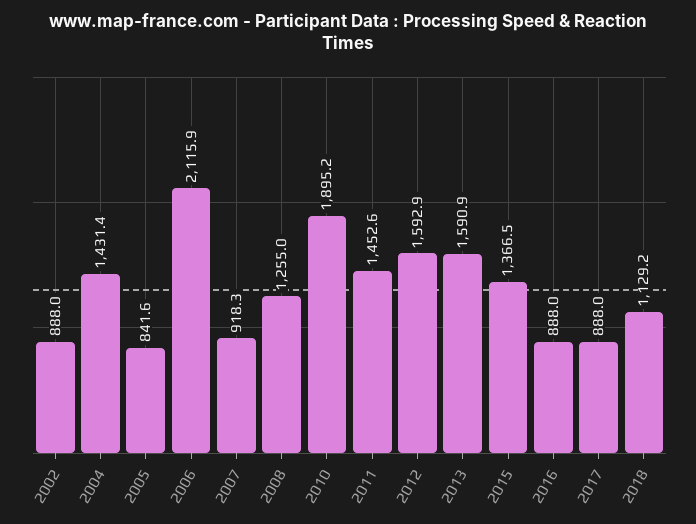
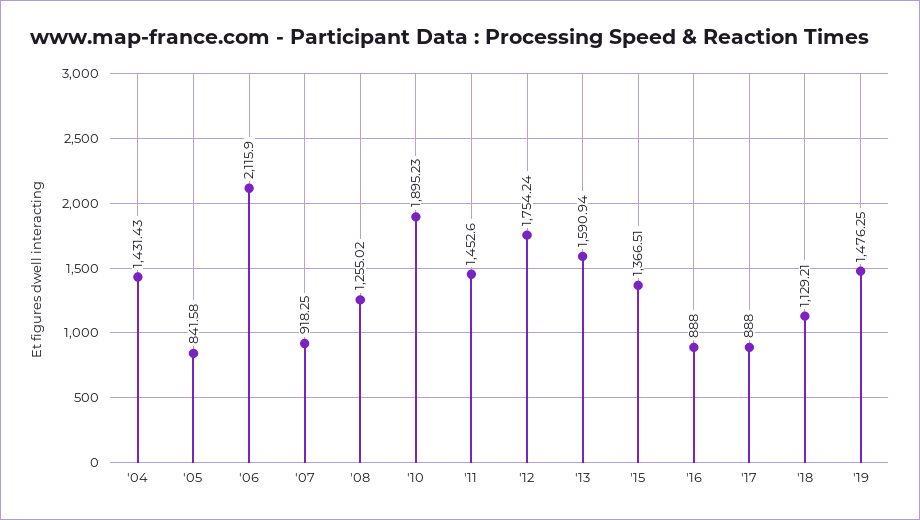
2002: 888 -> none
2012: 1592.9 -> 1754.24
'19: none -> 1476.25

